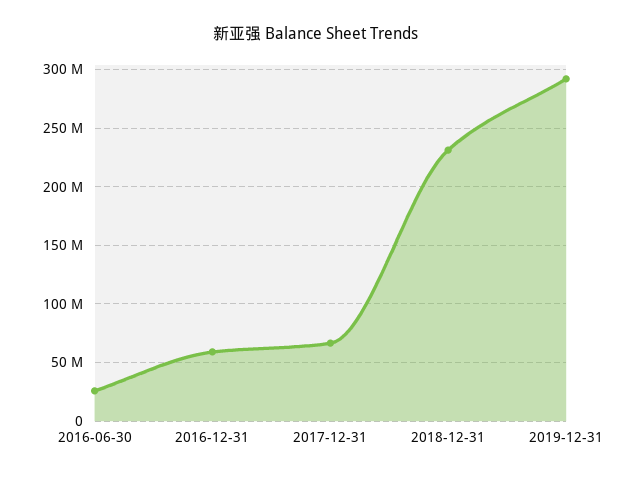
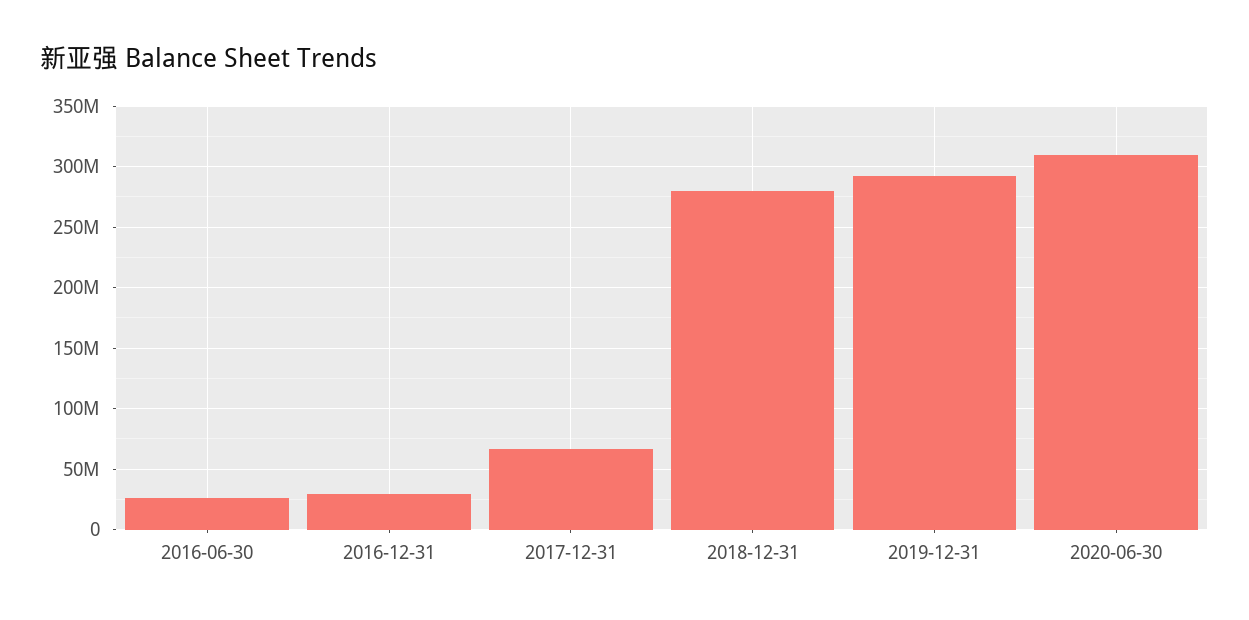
2016-12-31: 60000000 -> 30000000
2018-12-31: 230000000 -> 280000000
2020-06-30: none -> 310000000

